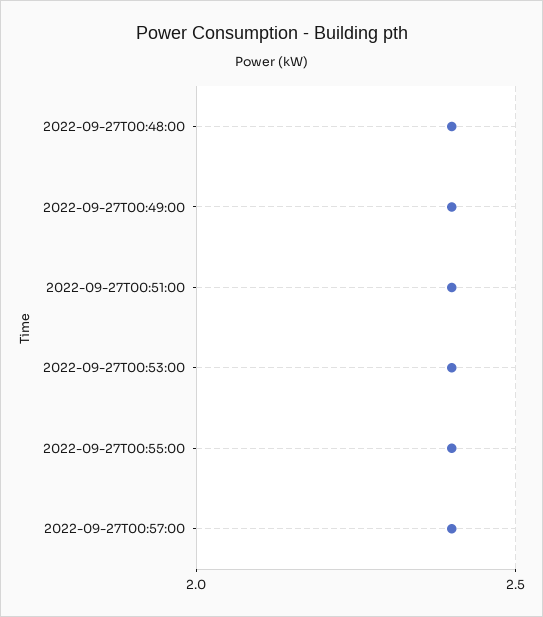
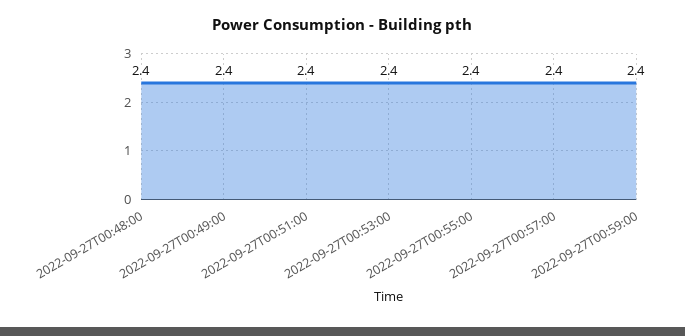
2022-09-27T00:59:00: none -> 2.4

